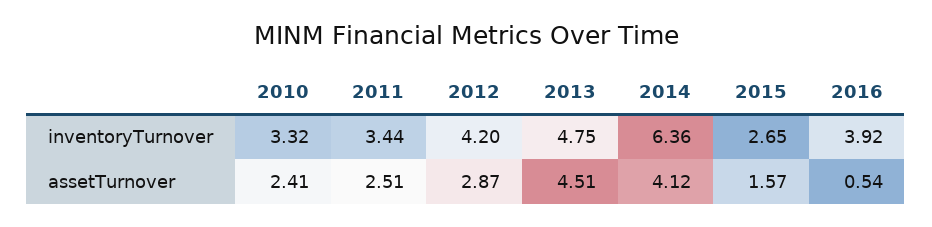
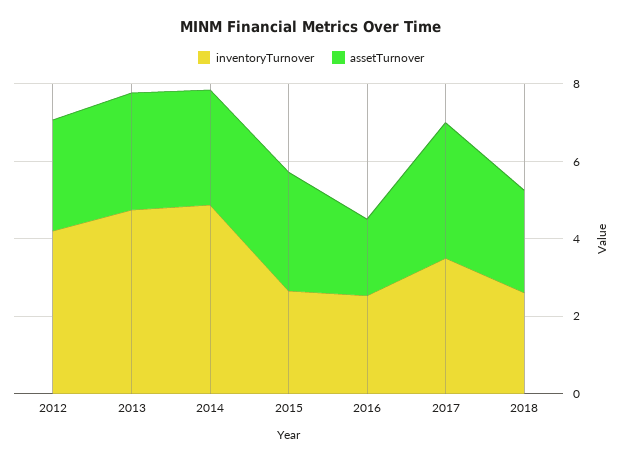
inventoryTurnover, 2010: 3.32 -> none
inventoryTurnover, 2011: 3.44 -> none
inventoryTurnover, 2014: 6.36 -> 5
inventoryTurnover, 2016: 3.92 -> 2.5
assetTurnover, 2010: 2.41 -> none
assetTurnover, 2011: 2.51 -> none
assetTurnover, 2013: 4.51 -> 3
assetTurnover, 2014: 4.12 -> 3
assetTurnover, 2015: 1.57 -> 3
assetTurnover, 2016: 0.54 -> 2
inventoryTurnover, 2017: none -> 3.5
assetTurnover, 2017: none -> 3.5
inventoryTurnover, 2018: none -> 2.5
assetTurnover, 2018: none -> 2.5

